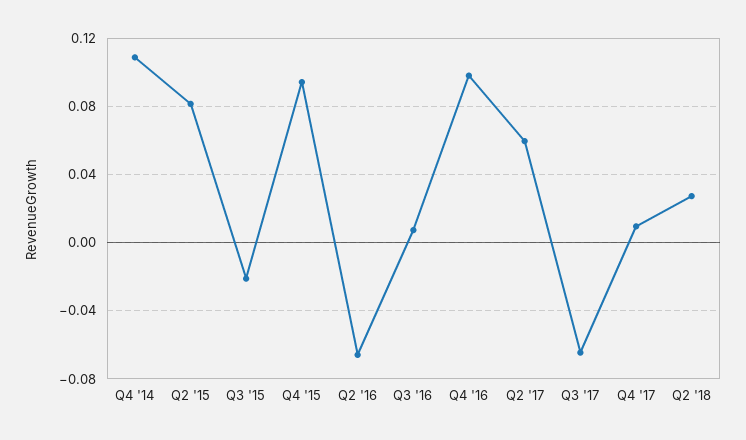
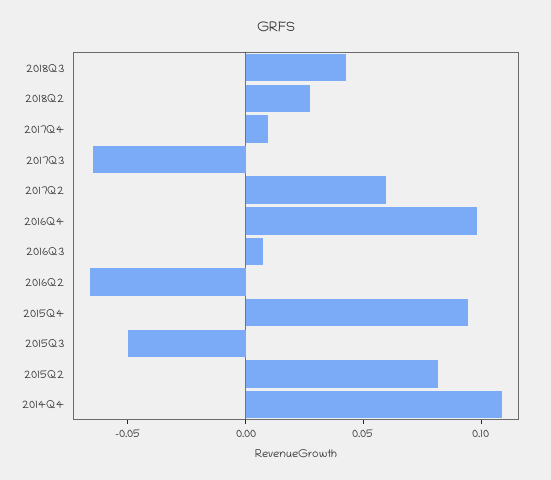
Q3 '15: -0.02 -> -0.05
2018Q3: none -> 0.04

